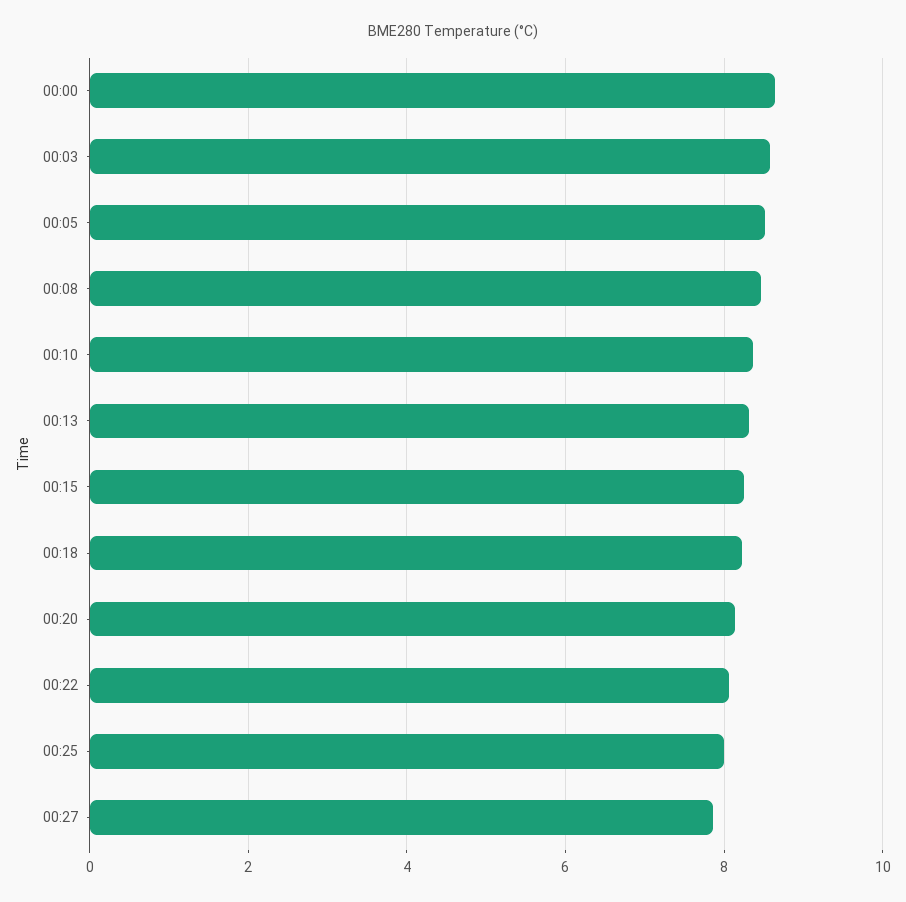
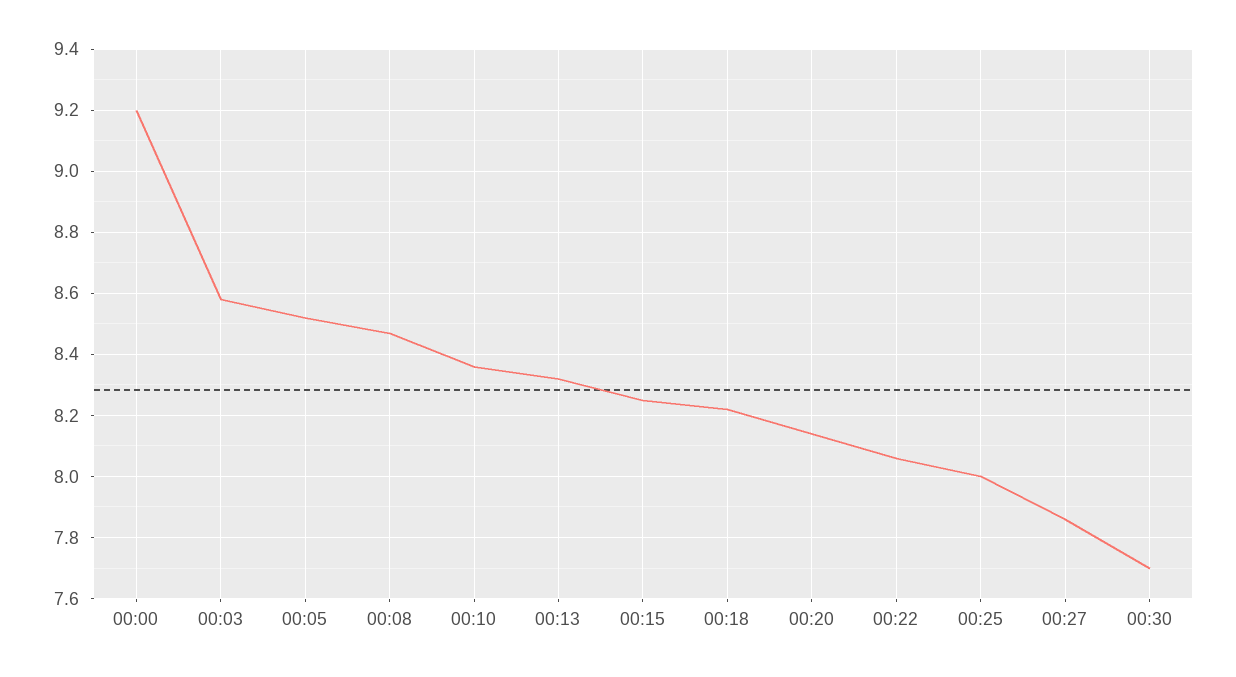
00:00: 8.6 -> 9.2
00:30: none -> 7.7

